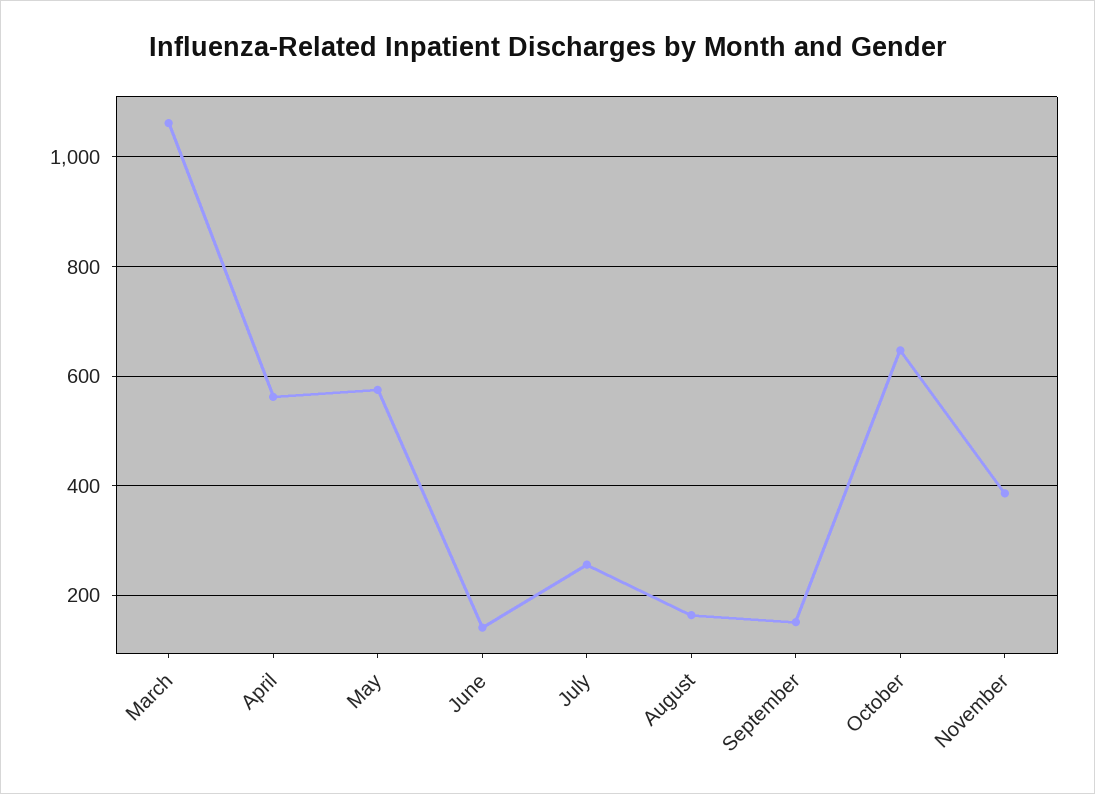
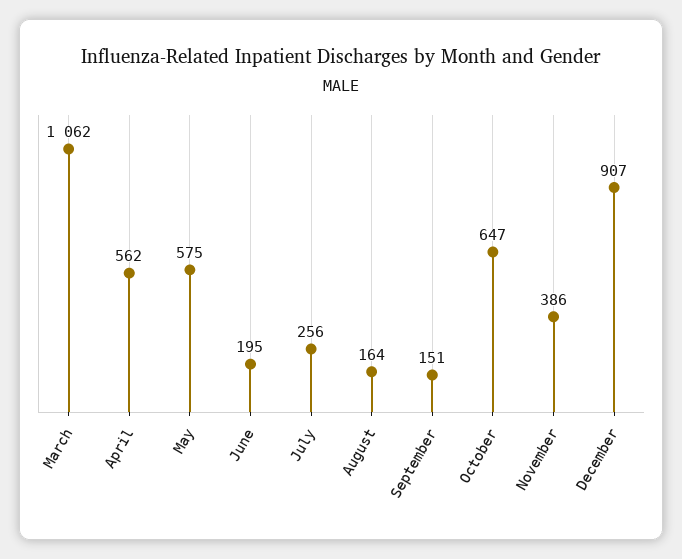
June: 140 -> 195
December: none -> 907

